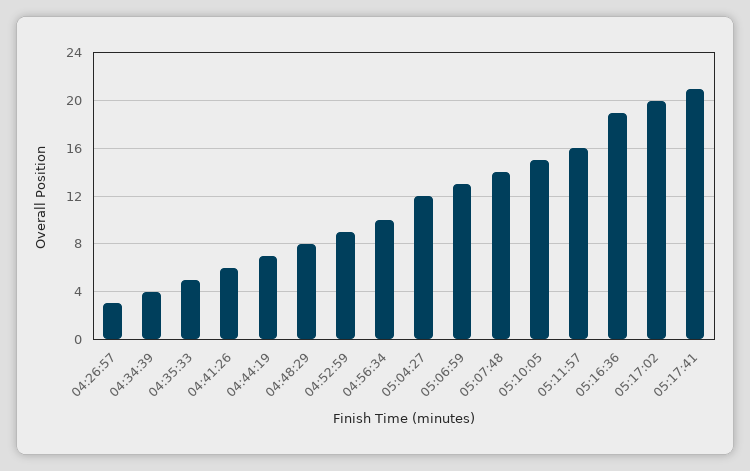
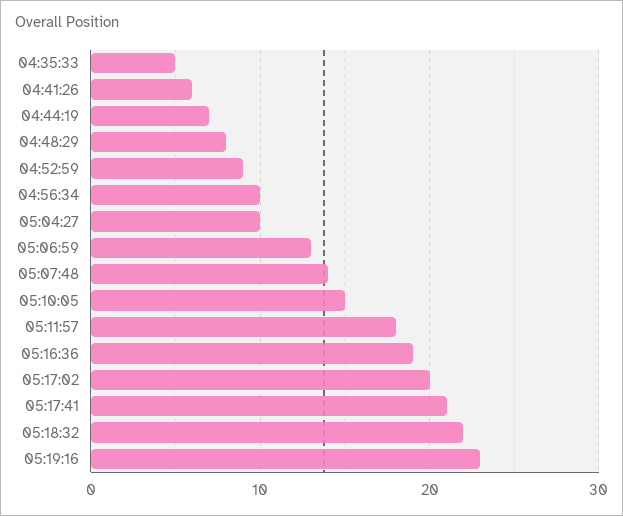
04:26:57: 3 -> none
04:34:39: 4 -> none
05:04:27: 12 -> 10
05:11:57: 16 -> 18
05:18:32: none -> 22
05:19:16: none -> 23

